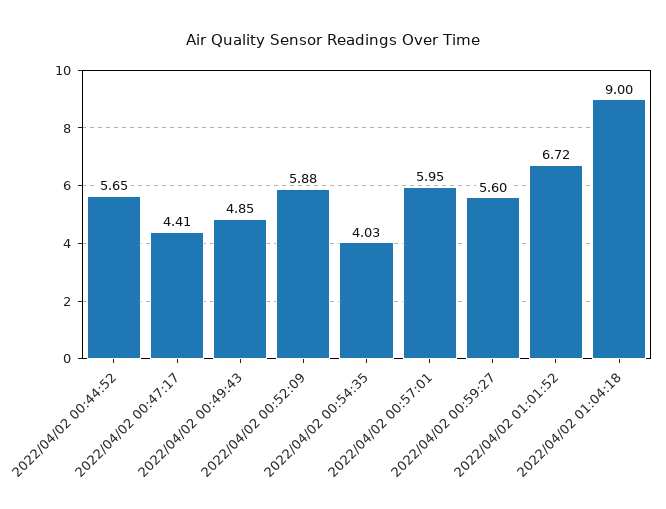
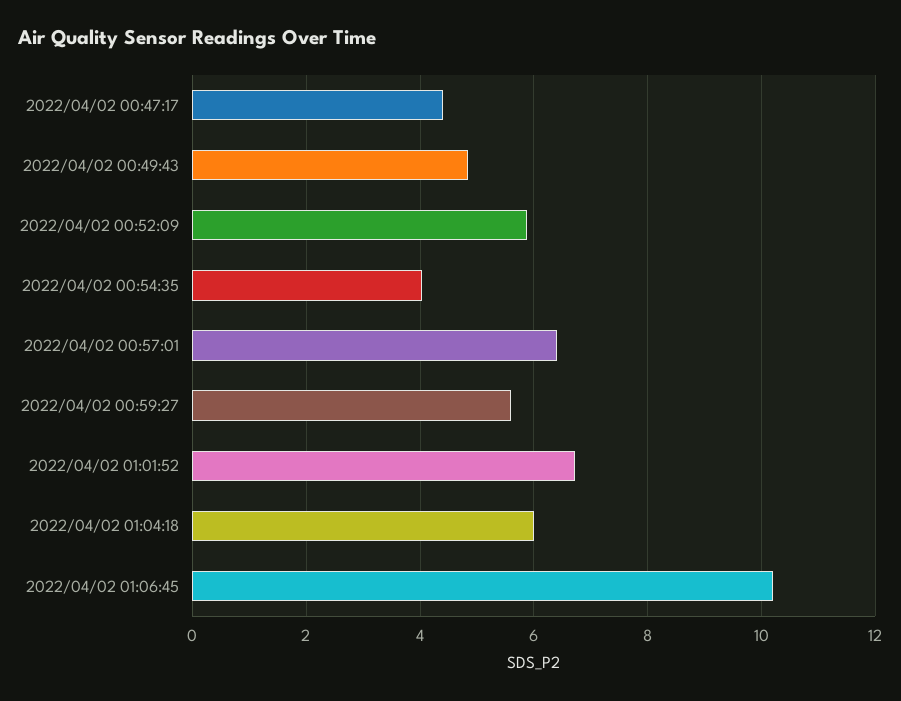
2022/04/02 00:44:52: 5.65 -> none
2022/04/02 00:57:01: 5.95 -> 6.4
2022/04/02 01:04:18: 9 -> 6
2022/04/02 01:06:45: none -> 10.2

